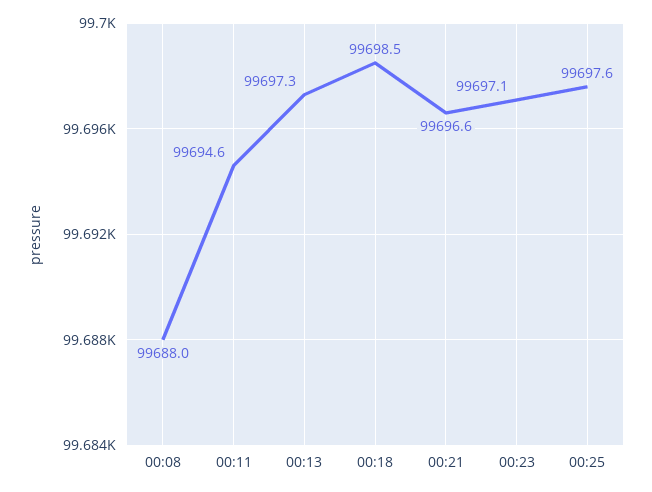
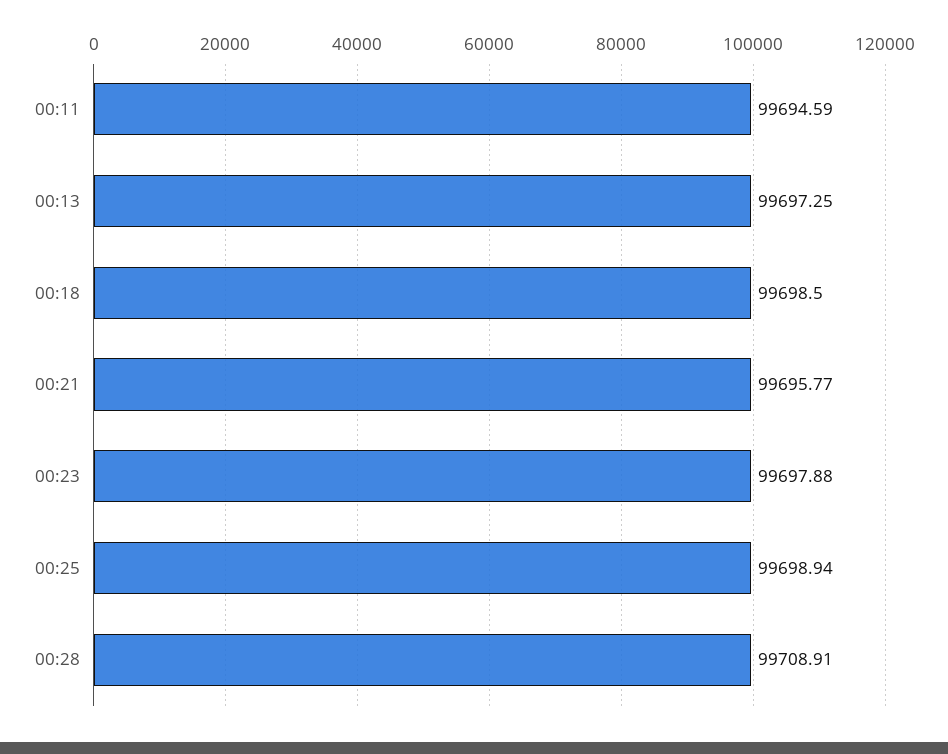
00:08: 99688 -> none
00:21: 99696.6 -> 99695.77
00:23: 99697.1 -> 99697.88
00:25: 99697.6 -> 99698.94
00:28: none -> 99708.91

